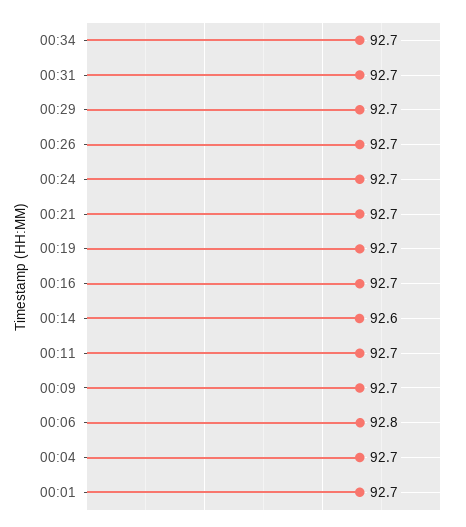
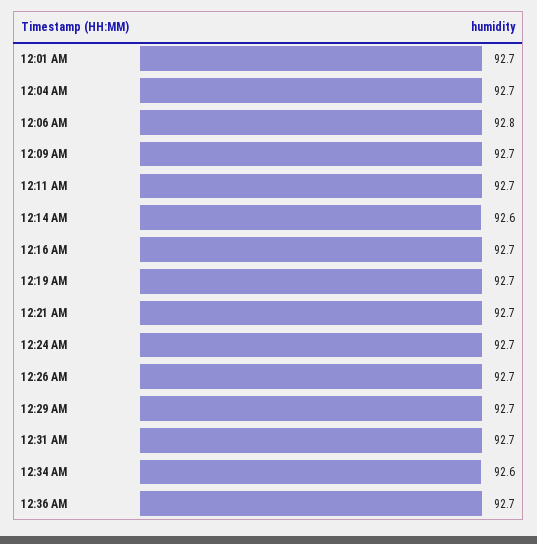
00:34: 92.7 -> 92.6
12:36 AM: none -> 92.7

